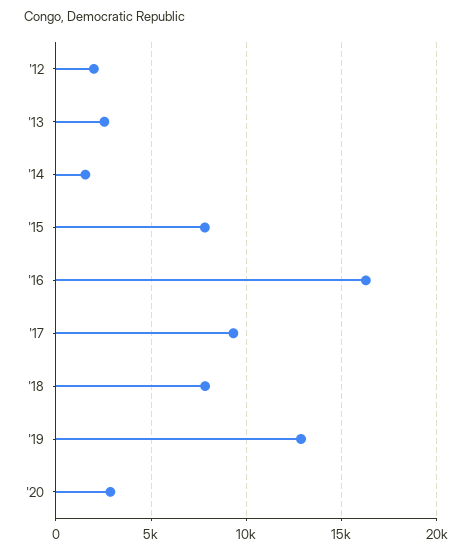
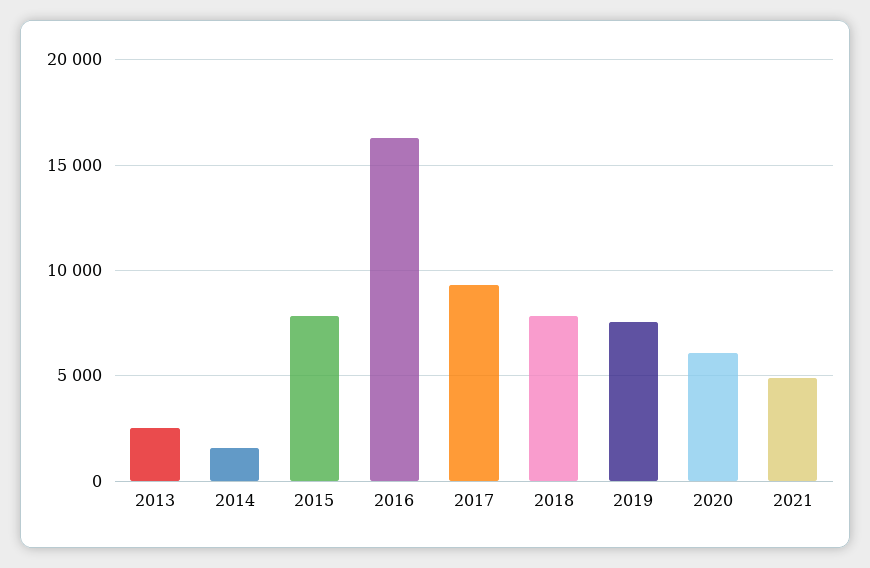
'12: 2000 -> none
'19: 13000 -> 7500
'20: 3000 -> 6000
2021: none -> 5000

